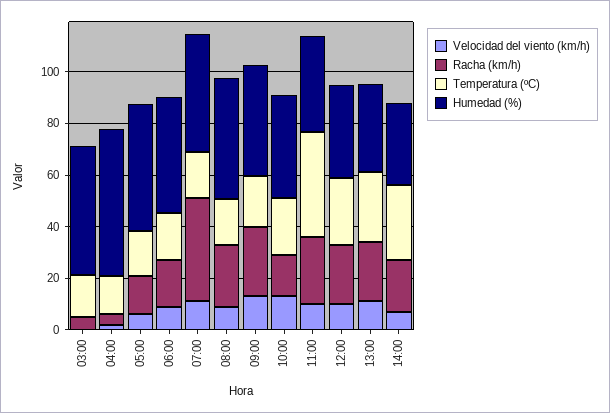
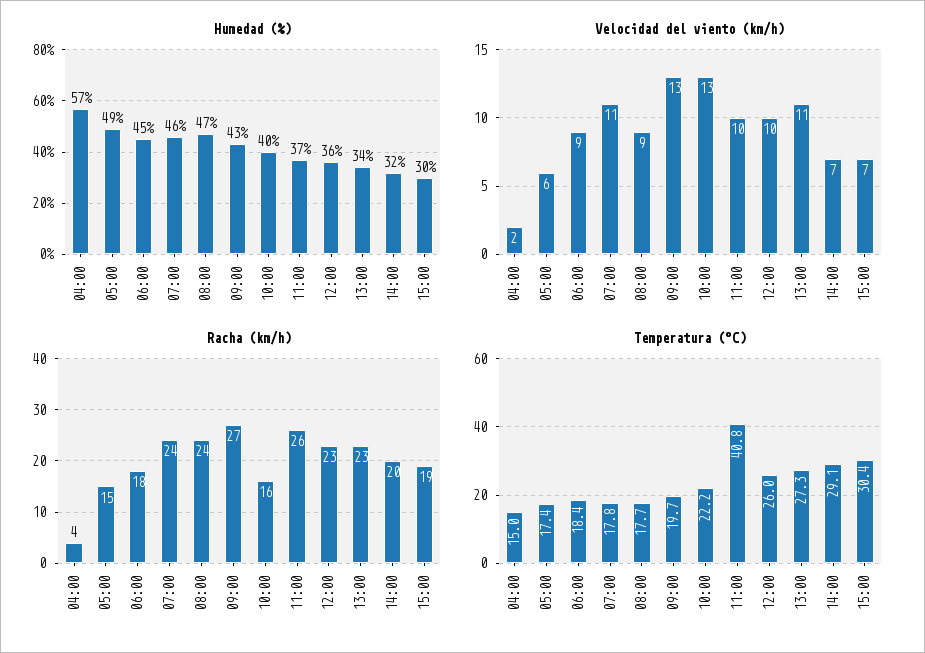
Velocidad del viento (km/h), 03:00: 0 -> none
Racha (km/h), 03:00: 5 -> none
Temperatura (ºC), 03:00: 15 -> none
Humedad (%), 03:00: 50 -> none
Racha (km/h), 07:00: 40 -> 24
Humedad (%), 15:00: none -> 30
Velocidad del viento (km/h), 15:00: none -> 7
Racha (km/h), 15:00: none -> 19
Temperatura (ºC), 15:00: none -> 30.4

